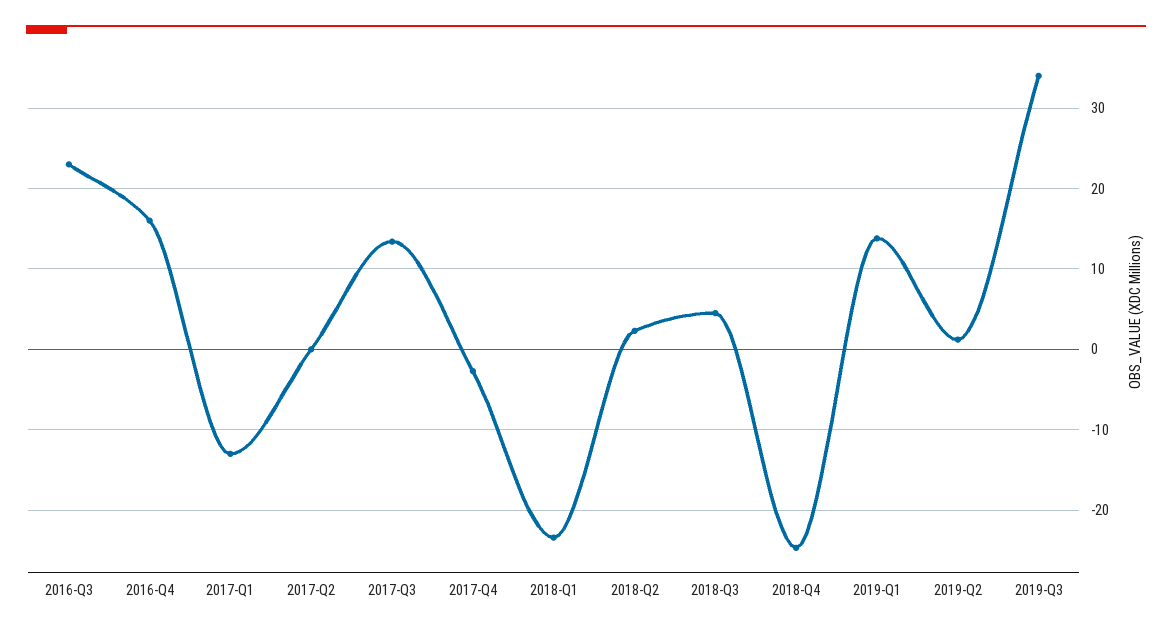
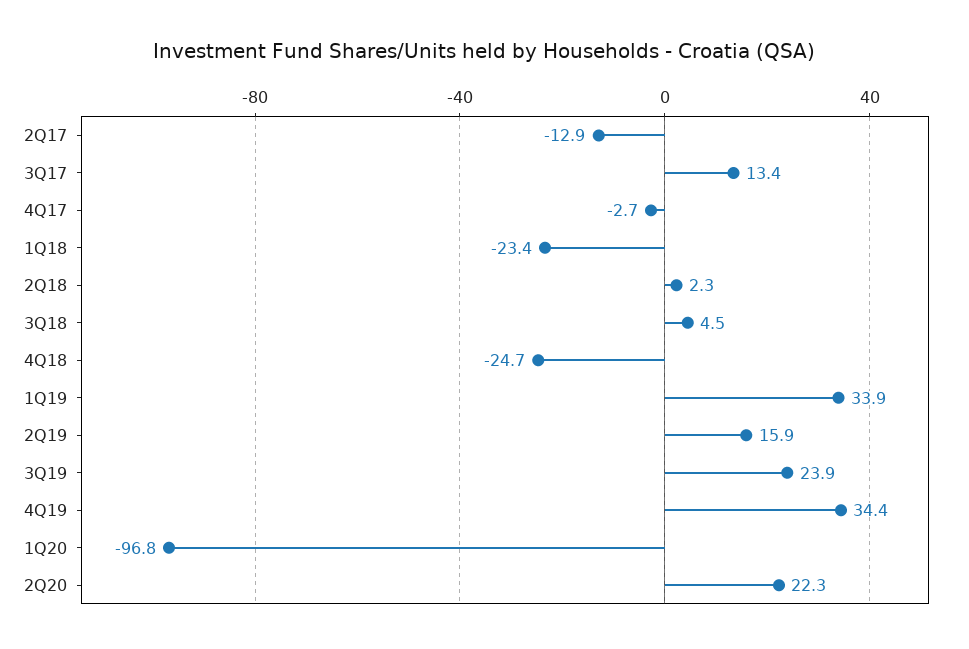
2016-Q3: 23 -> none
2016-Q4: 16 -> none
2017-Q1: -13 -> none
2017-Q2: 0 -> -12.9
2019-Q1: 14 -> 33.9
2019-Q2: 1 -> 15.9
2019-Q3: 34 -> 23.9
4Q19: none -> 34.4
1Q20: none -> -96.8
2Q20: none -> 22.3

